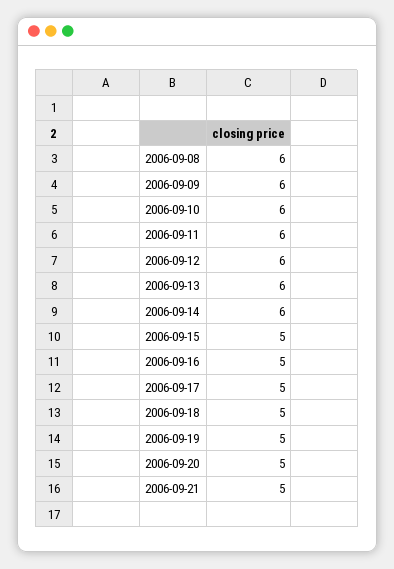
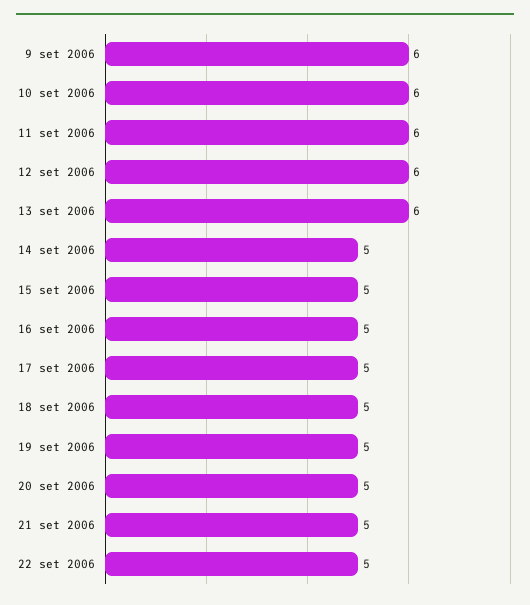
2006-09-08: 6 -> none
2006-09-14: 6 -> 5
22 set 2006: none -> 5

